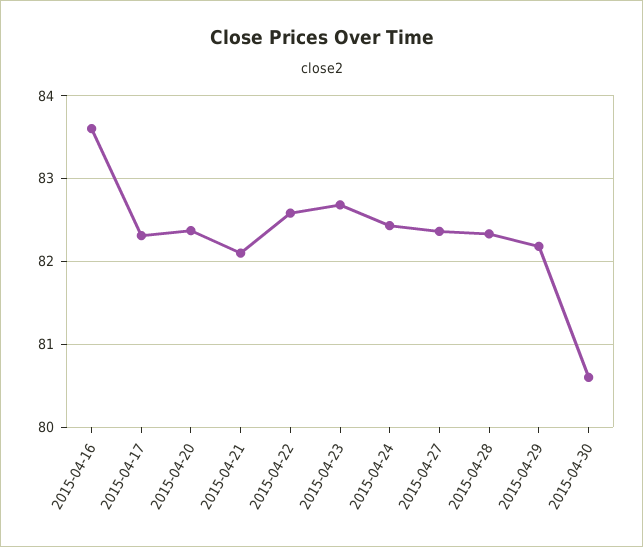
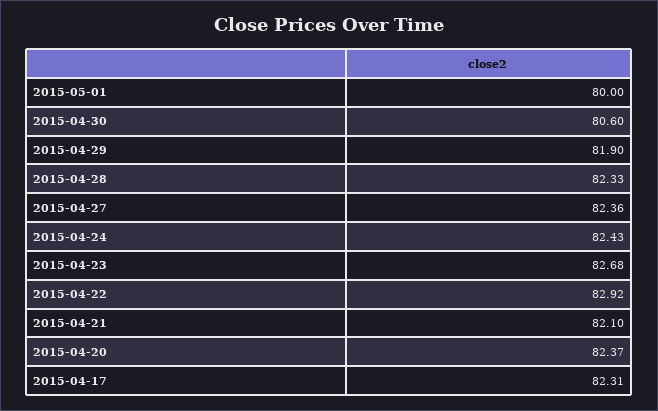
2015-04-16: 83.6 -> none
2015-04-22: 82.6 -> 82.92
2015-04-29: 82.2 -> 81.9
2015-05-01: none -> 80

